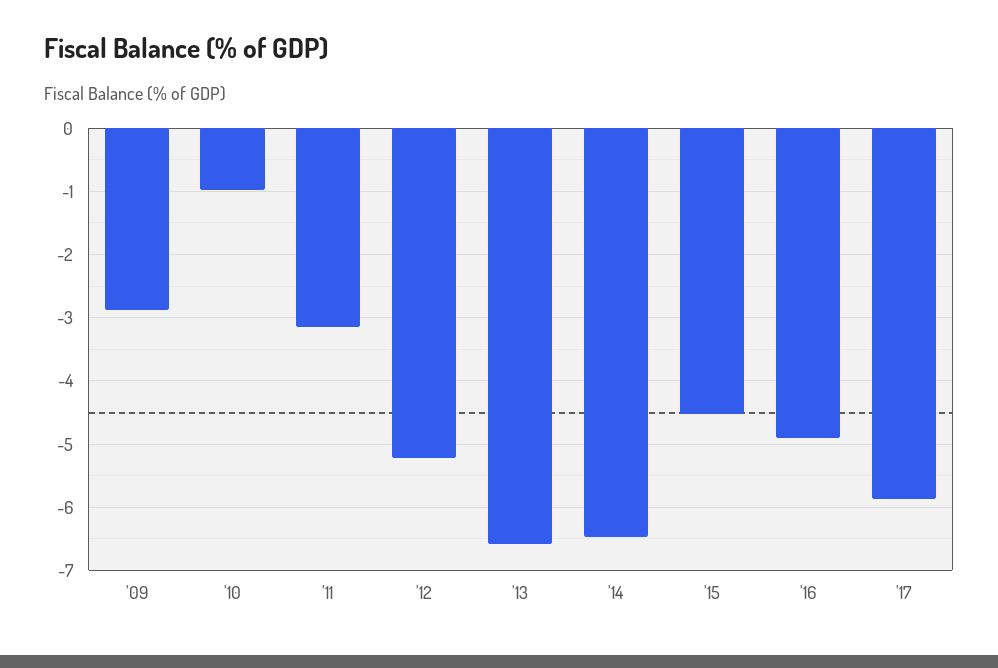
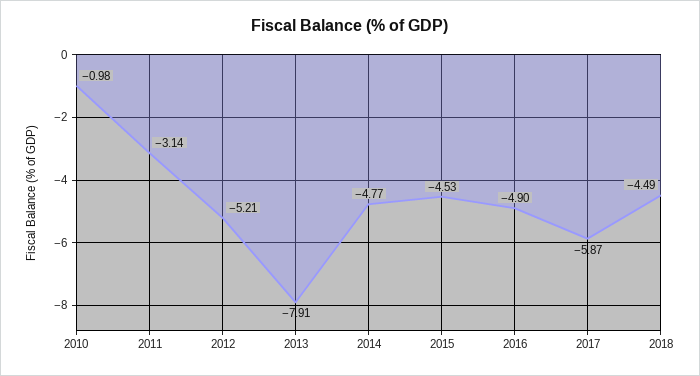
'09: -2.9 -> none
'13: -6.6 -> -7.91
'14: -6.5 -> -4.77
2018: none -> -4.49

